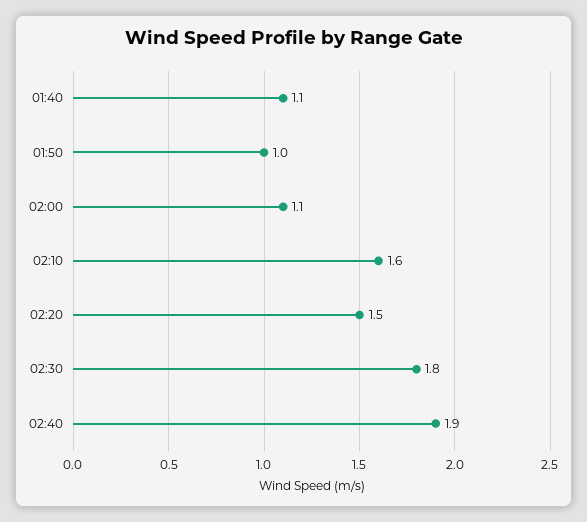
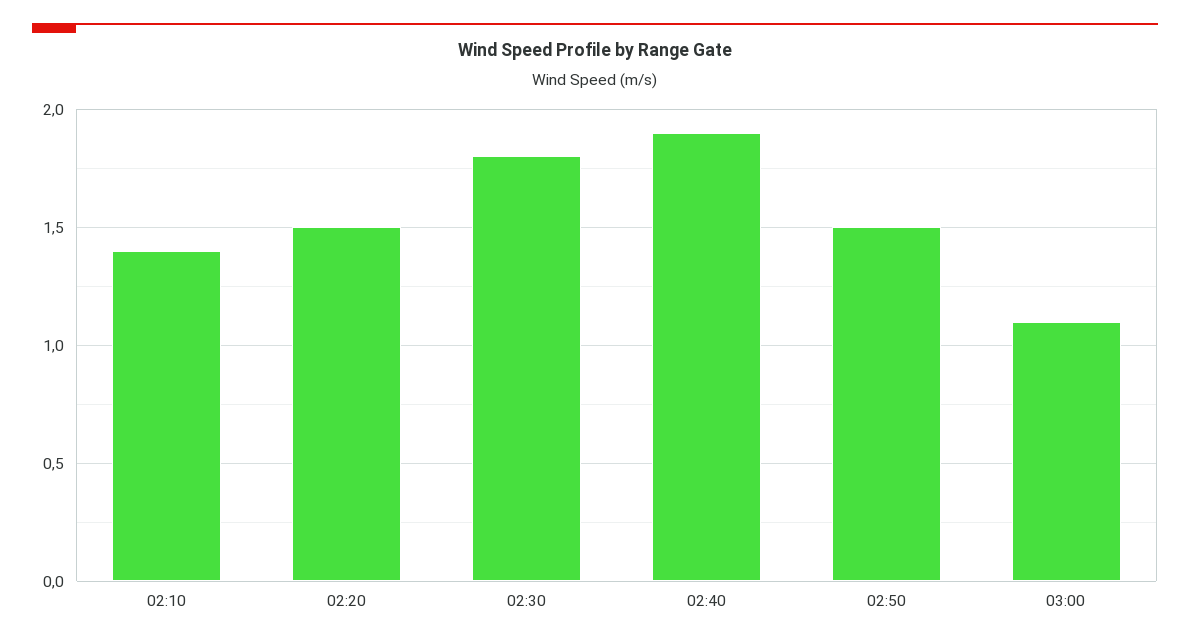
01:40: 1.1 -> none
01:50: 1 -> none
02:00: 1.1 -> none
02:10: 1.6 -> 1.4
02:50: none -> 1.5
03:00: none -> 1.1

